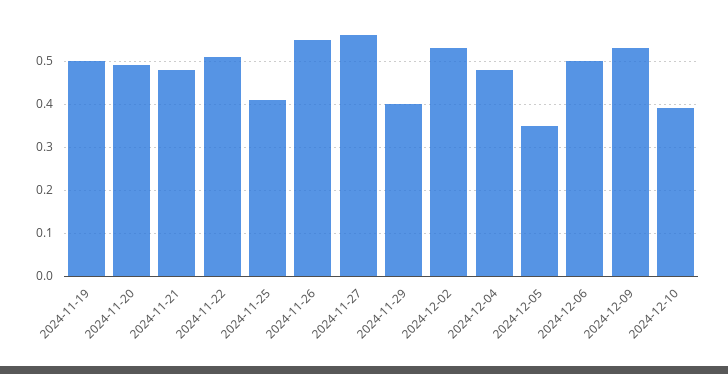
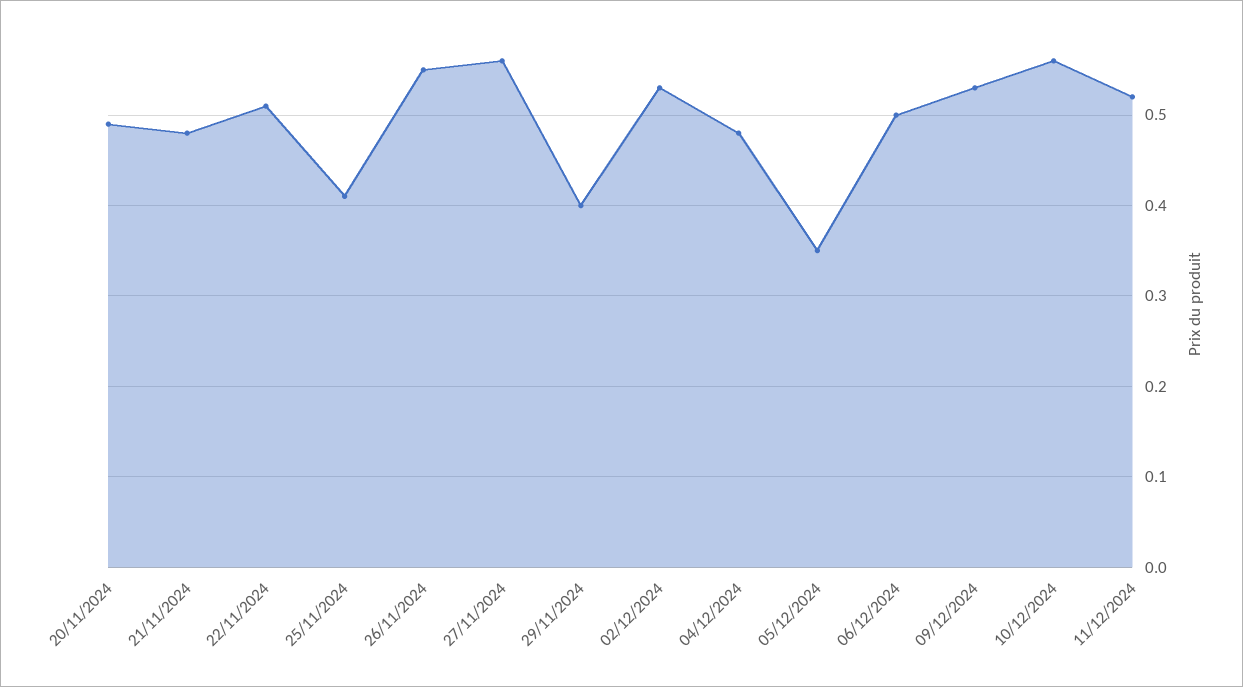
2024-11-19: 0.5 -> none
2024-12-10: 0.4 -> 0.56
11/12/2024: none -> 0.52

